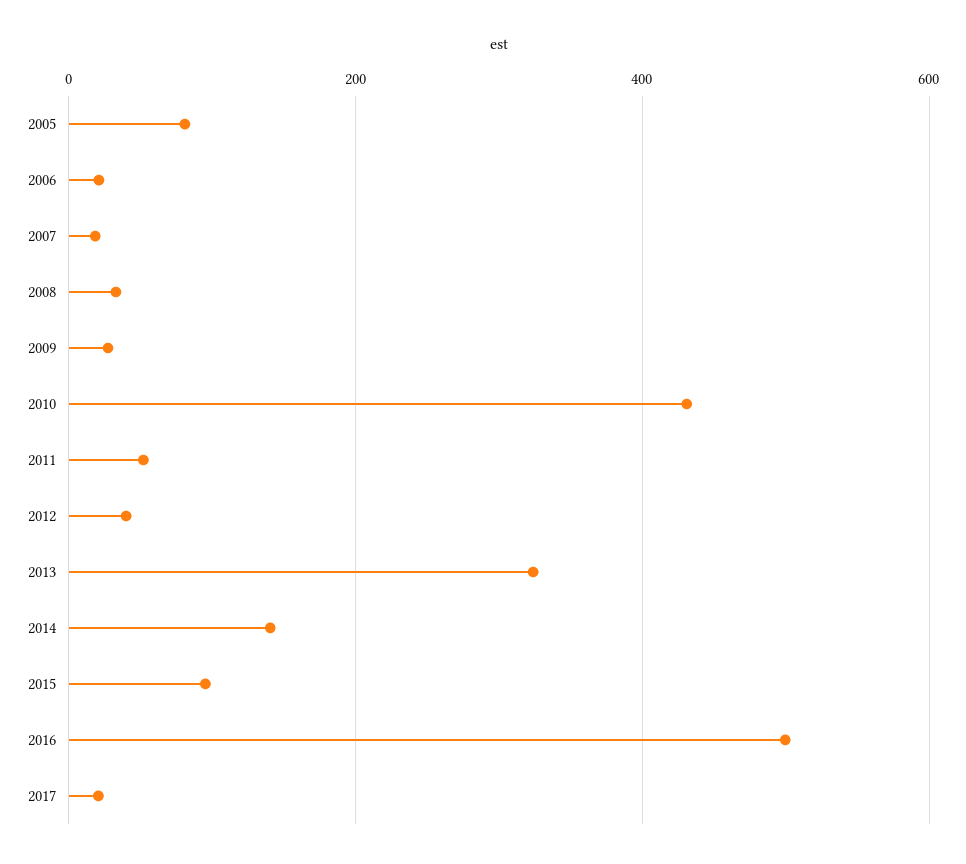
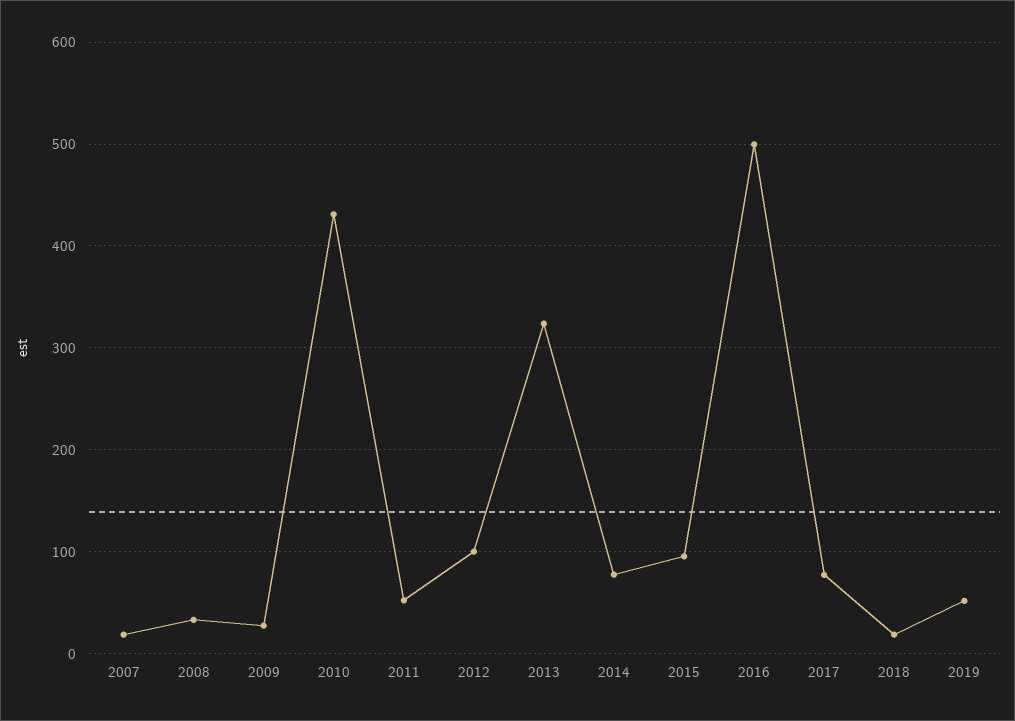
2005: 80 -> none
2006: 20 -> none
2012: 40 -> 100
2014: 140 -> 80
2017: 20 -> 80
2018: none -> 20
2019: none -> 50

